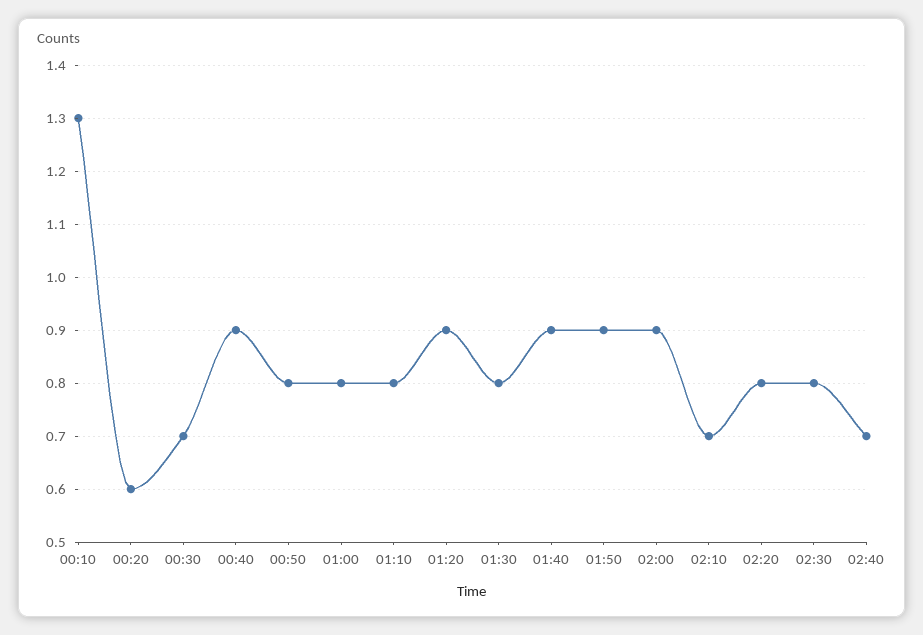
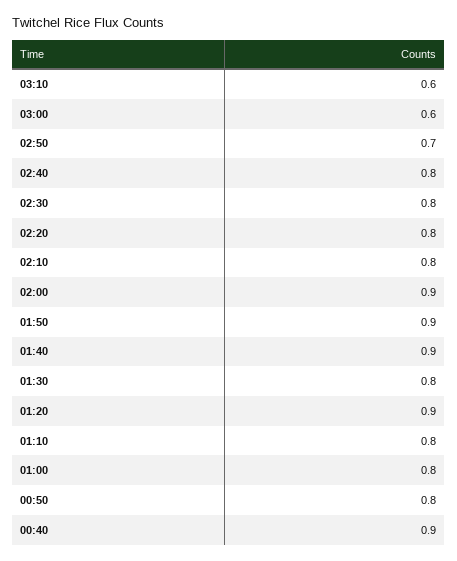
00:10: 1.3 -> none
00:20: 0.6 -> none
00:30: 0.7 -> none
02:10: 0.7 -> 0.8
02:40: 0.7 -> 0.8
03:10: none -> 0.6
03:00: none -> 0.6
02:50: none -> 0.7

